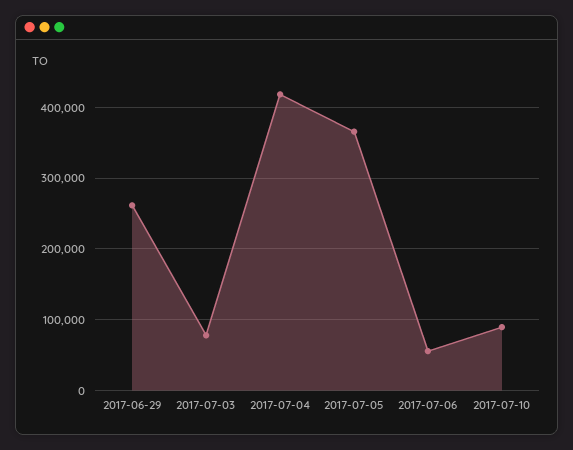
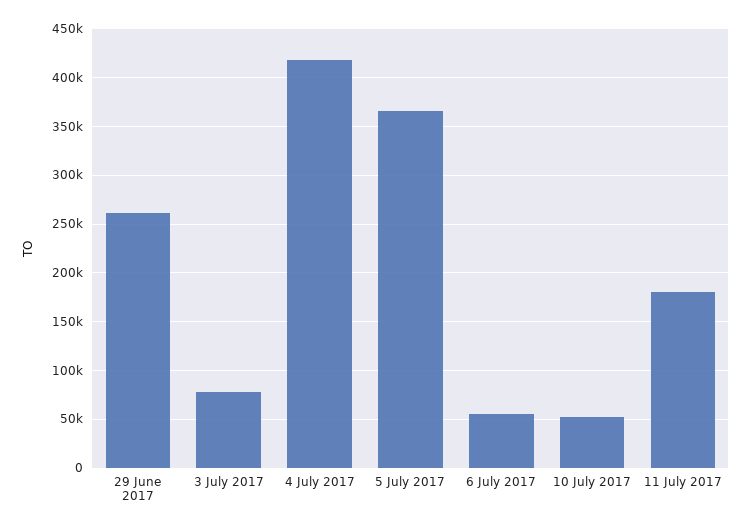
2017-07-10: 90000 -> 50000
11 July 2017: none -> 180000

